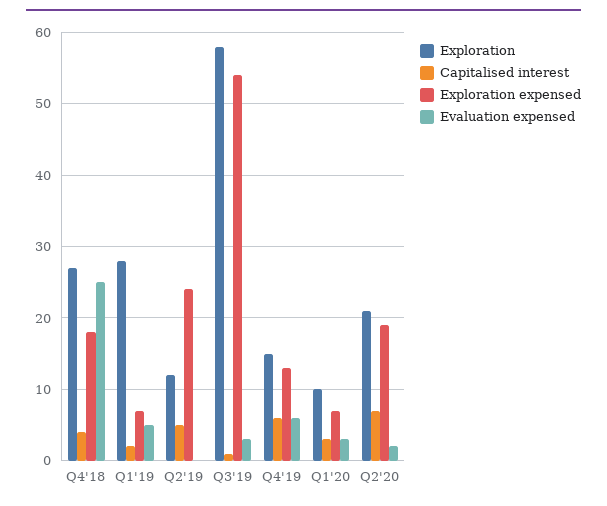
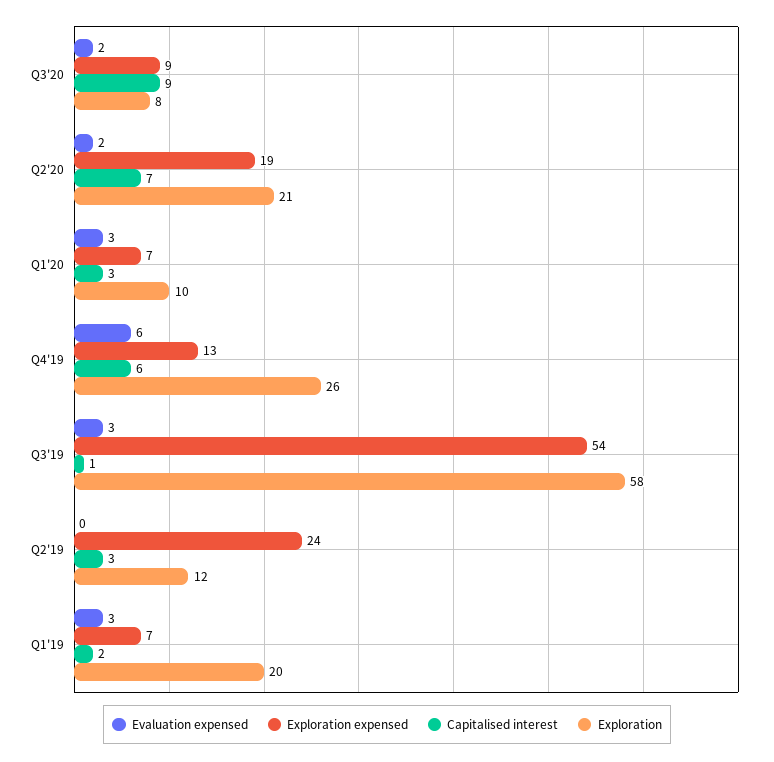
Exploration, Q4'18: 27 -> none
Capitalised interest, Q4'18: 4 -> none
Exploration expensed, Q4'18: 18 -> none
Evaluation expensed, Q4'18: 25 -> none
Exploration, Q1'19: 28 -> 20
Evaluation expensed, Q1'19: 5 -> 3
Capitalised interest, Q2'19: 5 -> 3
Exploration, Q4'19: 15 -> 26
Evaluation expensed, Q3'20: none -> 2
Exploration expensed, Q3'20: none -> 9
Capitalised interest, Q3'20: none -> 9
Exploration, Q3'20: none -> 8

